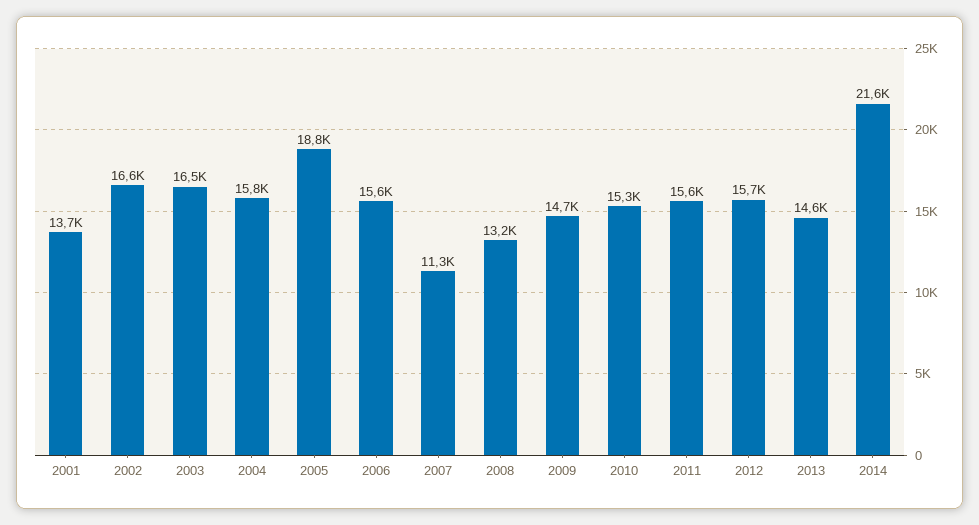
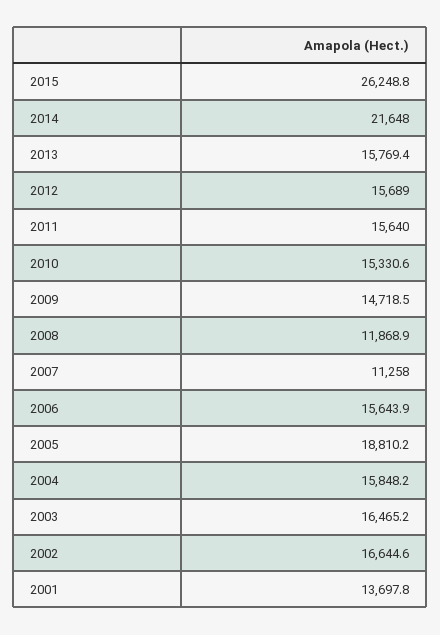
2008: 13200 -> 11868.9
2013: 14600 -> 15769.4
2015: none -> 26248.8

